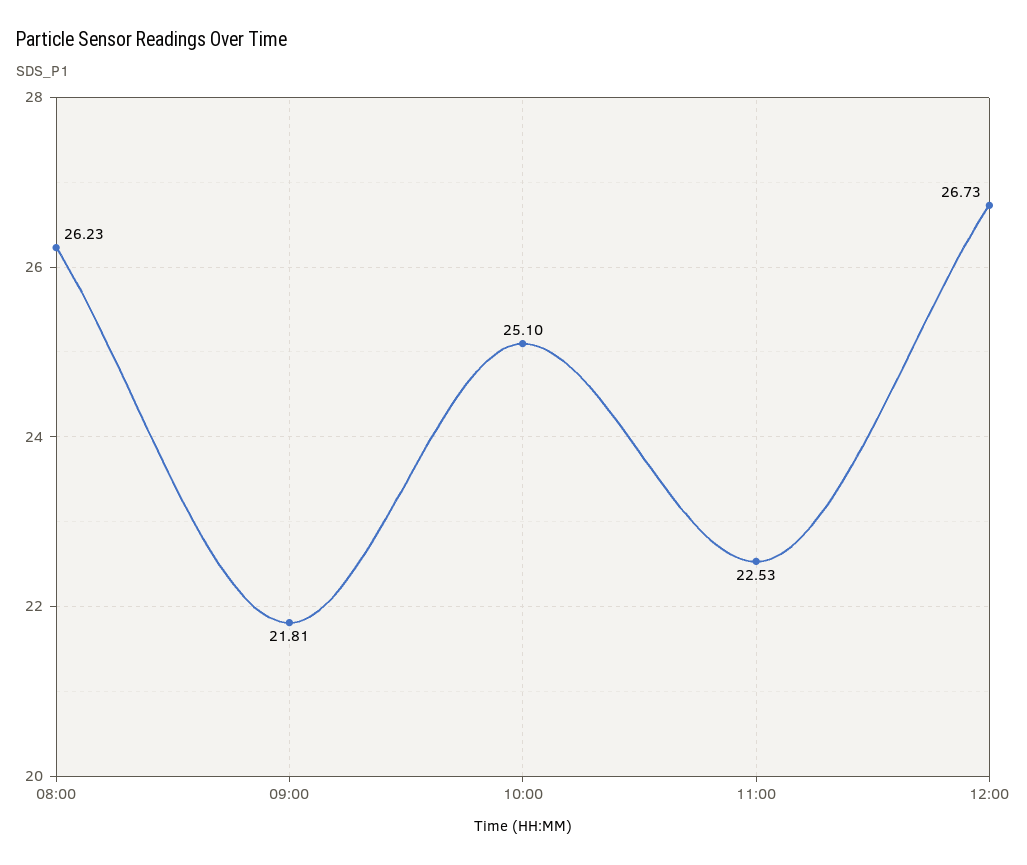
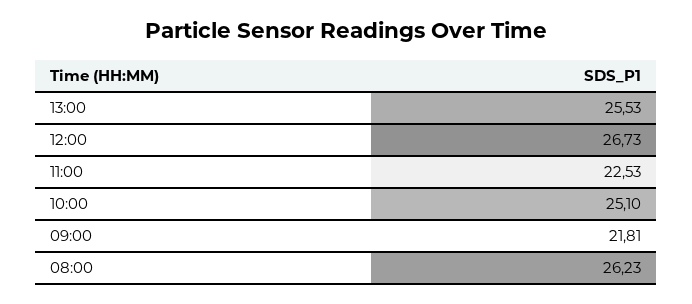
13:00: none -> 25.53

